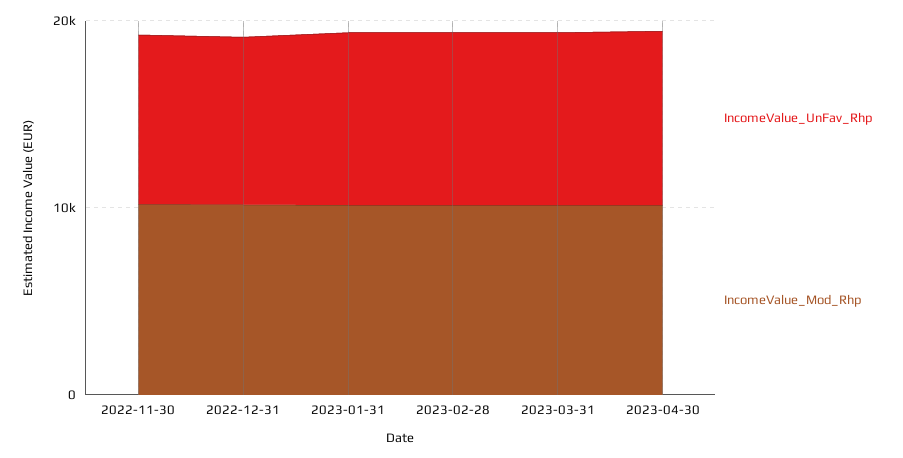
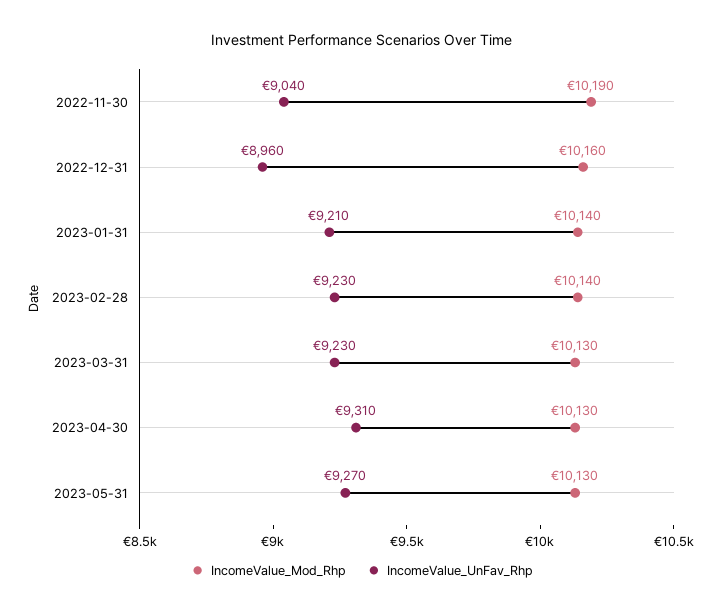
IncomeValue_Mod_Rhp, 2023-05-31: none -> 10130
IncomeValue_UnFav_Rhp, 2023-05-31: none -> 9270

